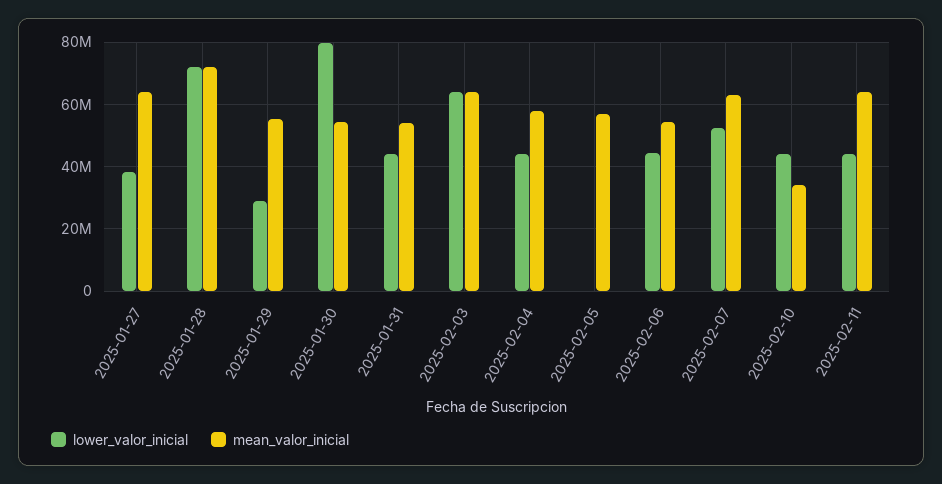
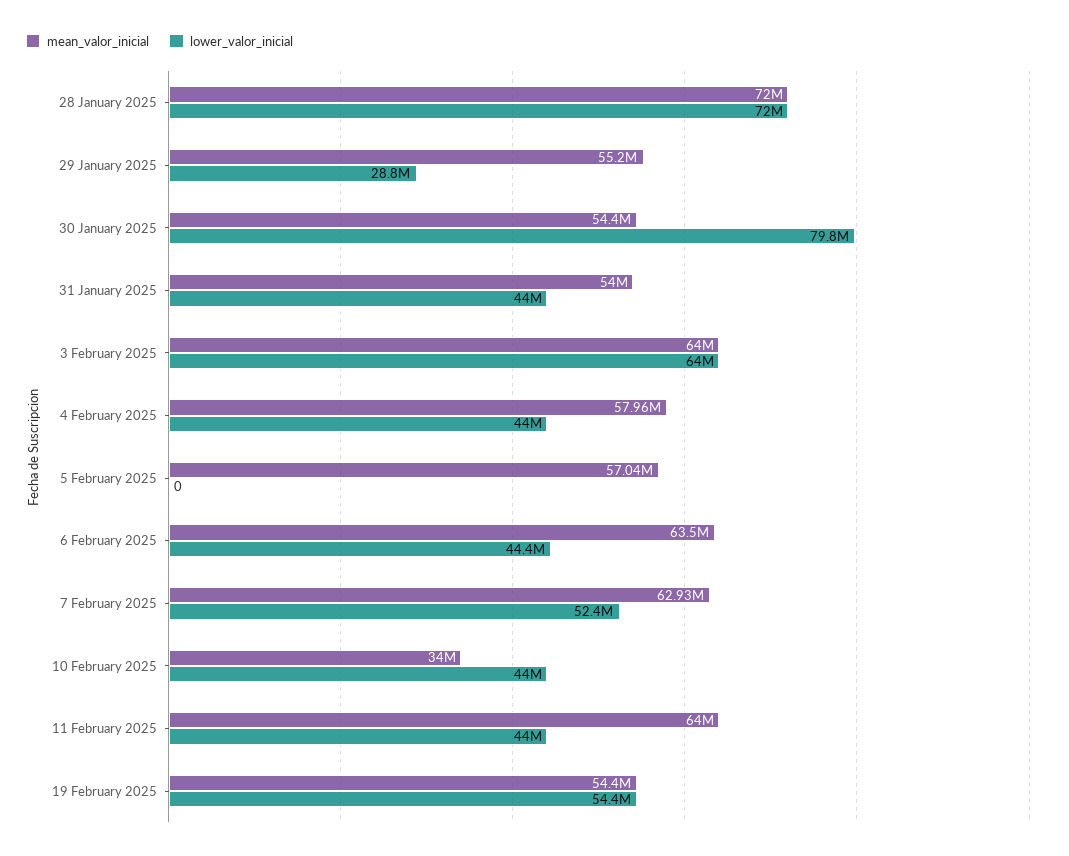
lower_valor_inicial, 2025-01-27: 38000000 -> none
mean_valor_inicial, 2025-01-27: 64000000 -> none
mean_valor_inicial, 2025-02-06: 54000000 -> 63500000
mean_valor_inicial, 19 February 2025: none -> 54400000
lower_valor_inicial, 19 February 2025: none -> 54400000

